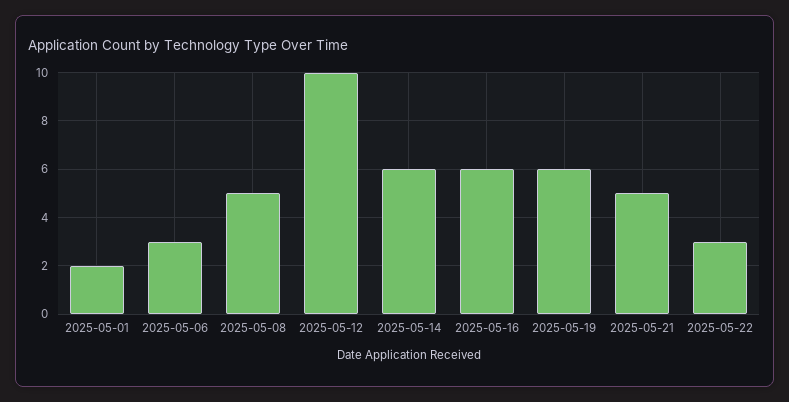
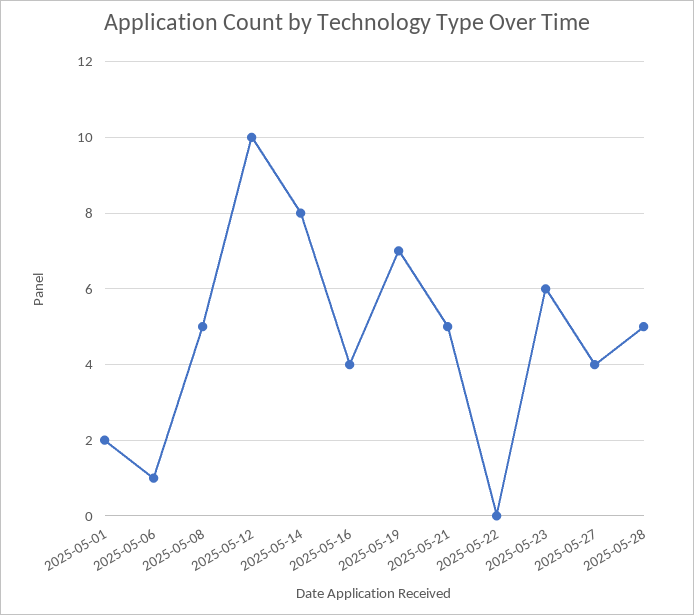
2025-05-06: 3 -> 1
2025-05-14: 6 -> 8
2025-05-16: 6 -> 4
2025-05-19: 6 -> 7
2025-05-22: 3 -> 0
2025-05-23: none -> 6
2025-05-27: none -> 4
2025-05-28: none -> 5

